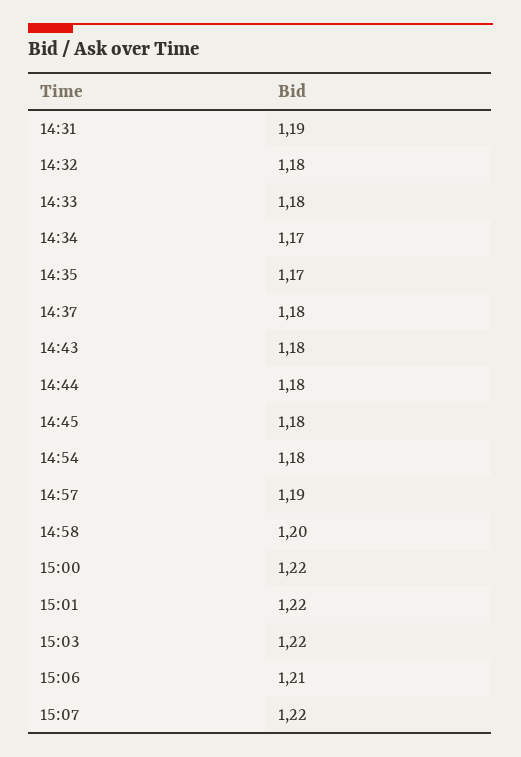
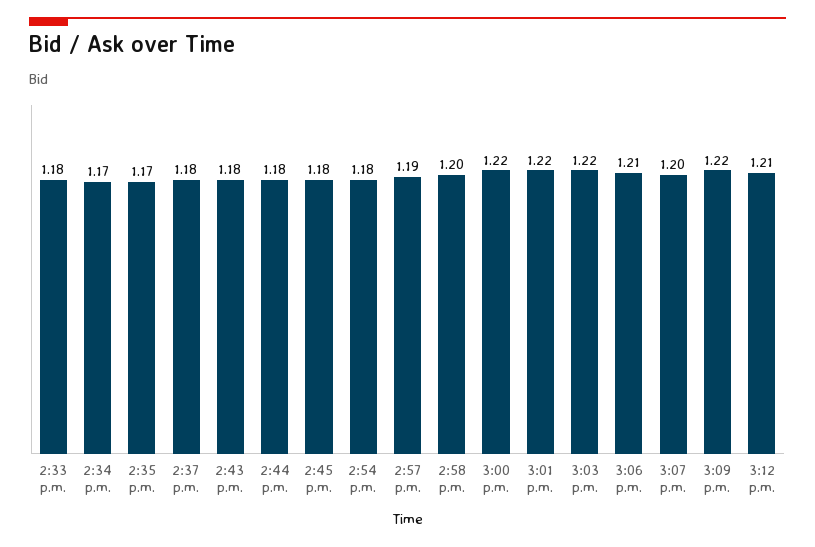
14:31: 1.19 -> none
14:32: 1.18 -> none
15:07: 1.22 -> 1.2
3:09 p.m.: none -> 1.22
3:12 p.m.: none -> 1.21

